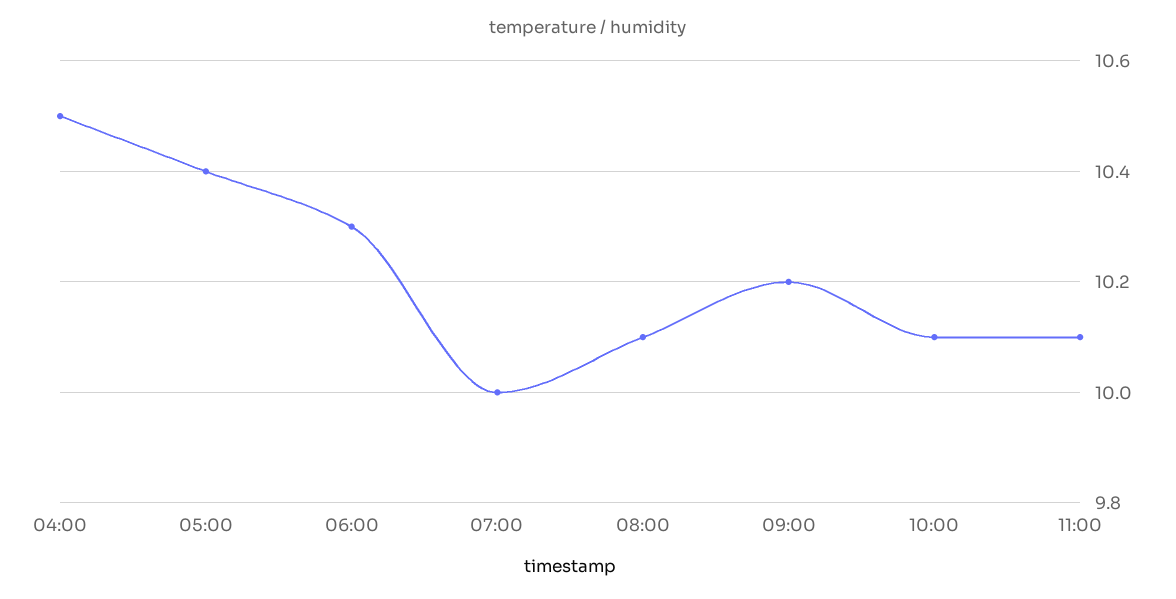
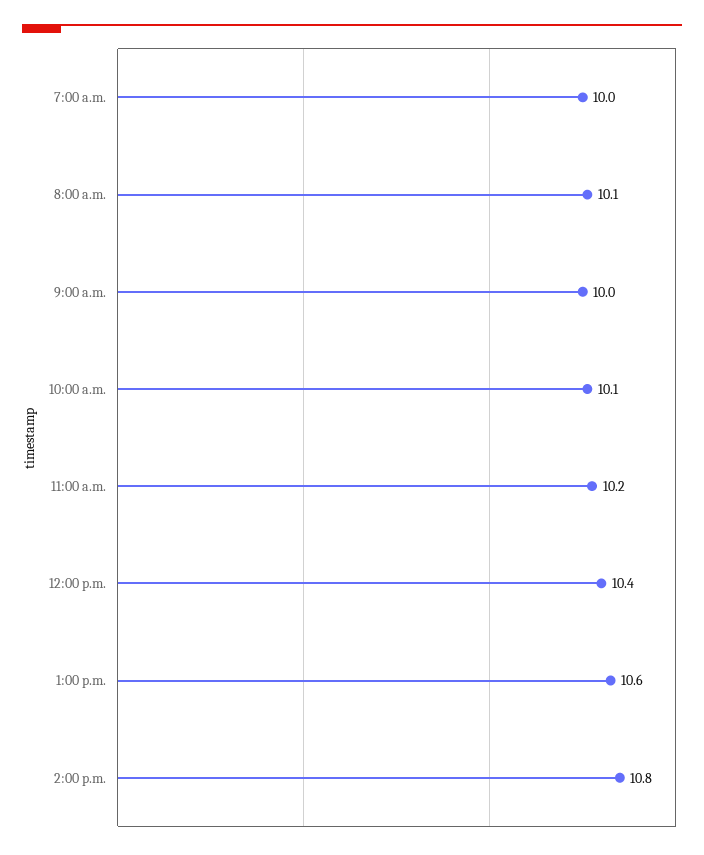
04:00: 10.5 -> none
05:00: 10.4 -> none
06:00: 10.3 -> none
09:00: 10.2 -> 10
11:00: 10.1 -> 10.2
12:00 p.m.: none -> 10.4
1:00 p.m.: none -> 10.6
2:00 p.m.: none -> 10.8

